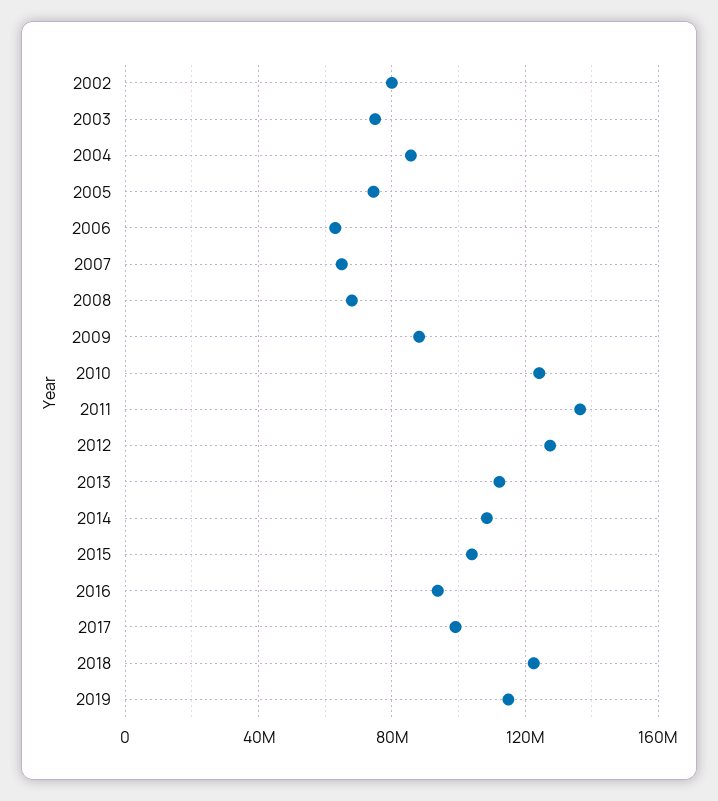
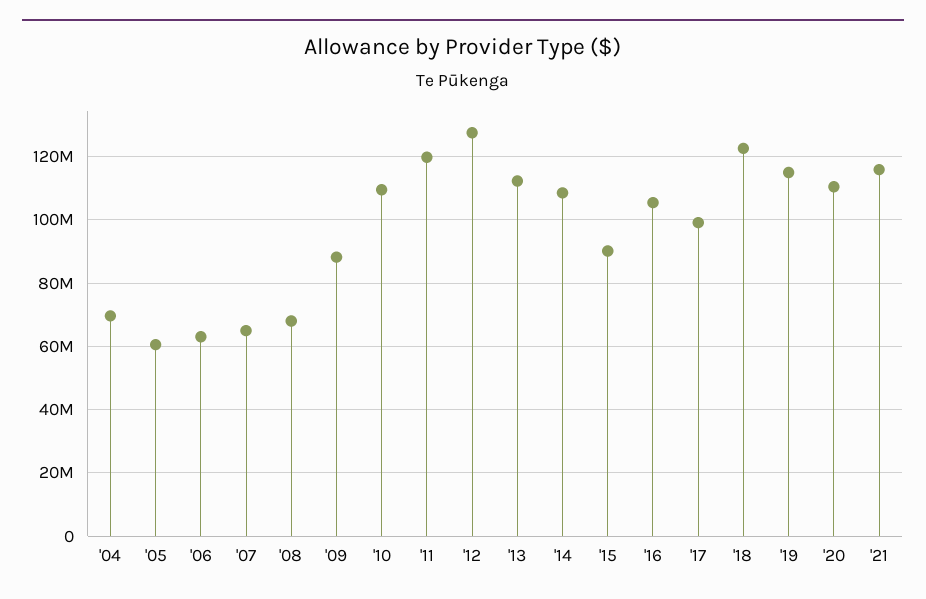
2002: 80000000 -> none
2003: 75000000 -> none
2004: 85000000 -> 70000000
2005: 75000000 -> 60000000
2010: 125000000 -> 110000000
2011: 135000000 -> 120000000
2015: 105000000 -> 90000000
2016: 95000000 -> 106000000
'20: none -> 110000000
'21: none -> 116000000

